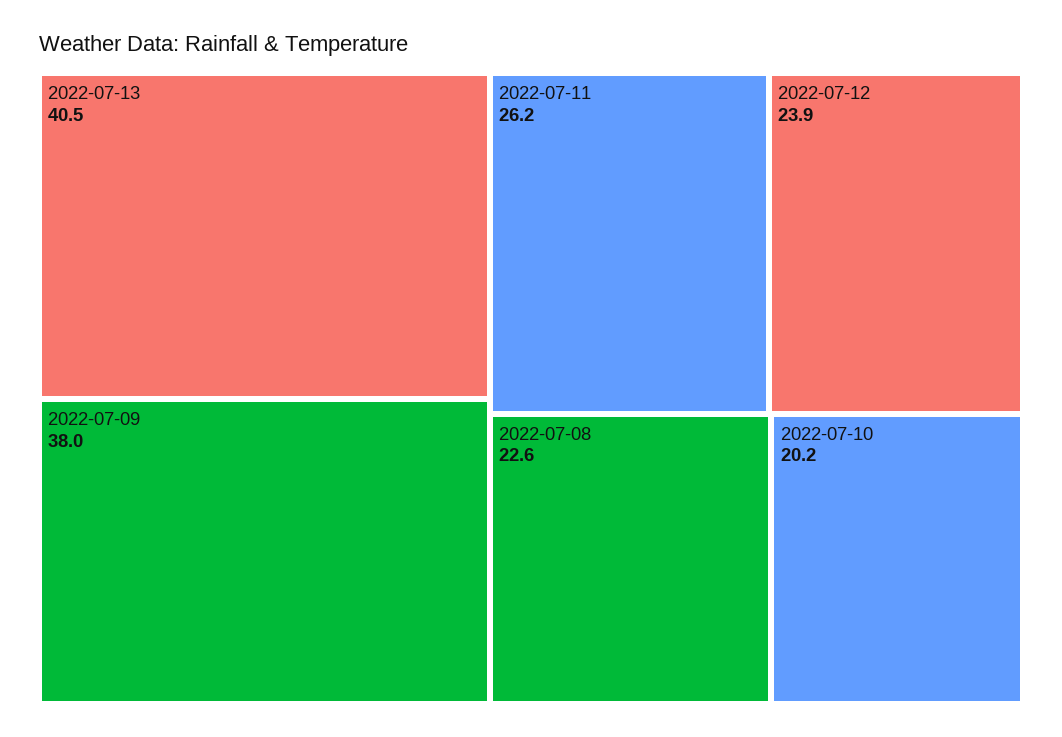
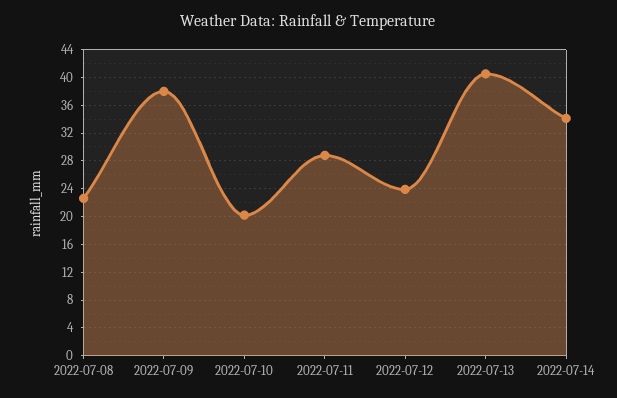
2022-07-11: 26.2 -> 29
2022-07-14: none -> 34

